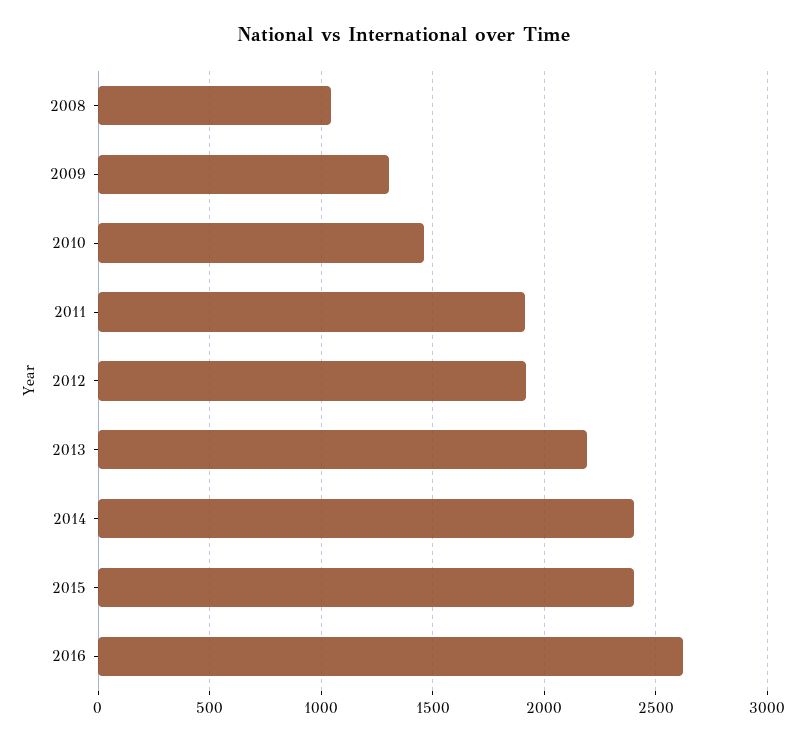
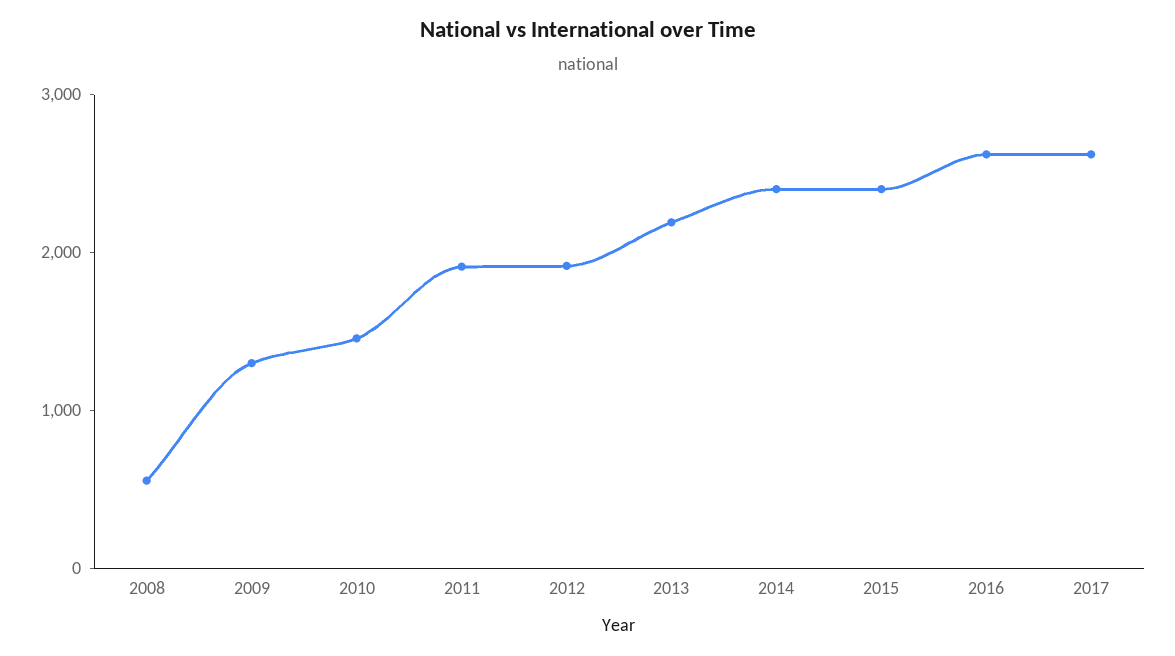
2008: 1050 -> 600
2017: none -> 2600

